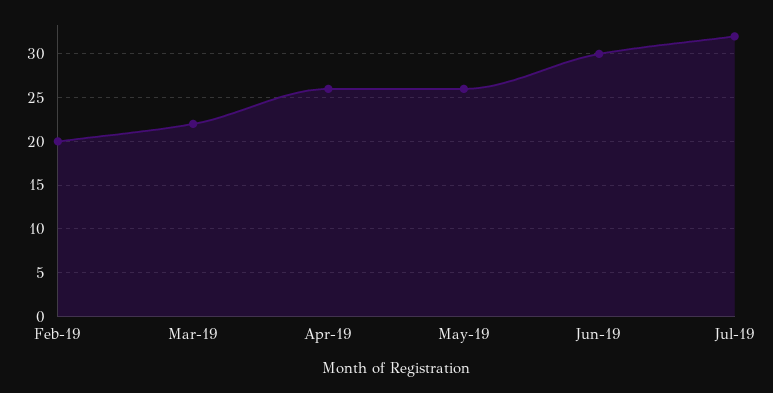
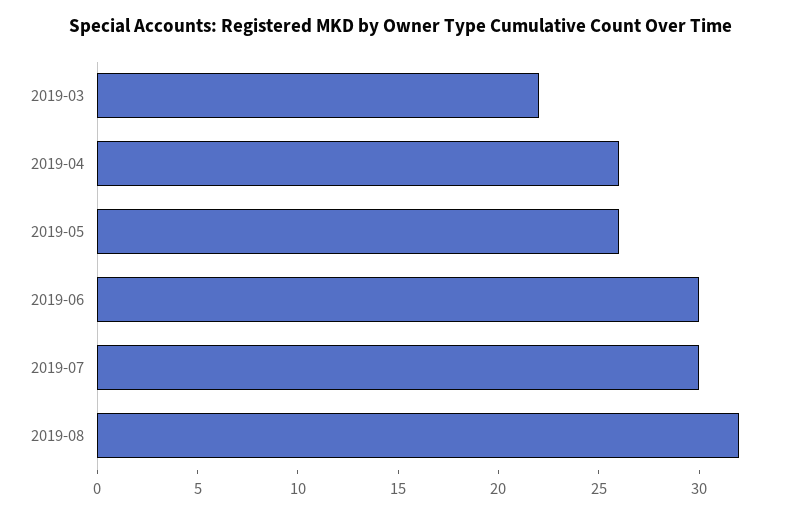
Feb-19: 20 -> none
Jul-19: 32 -> 30
2019-08: none -> 32

